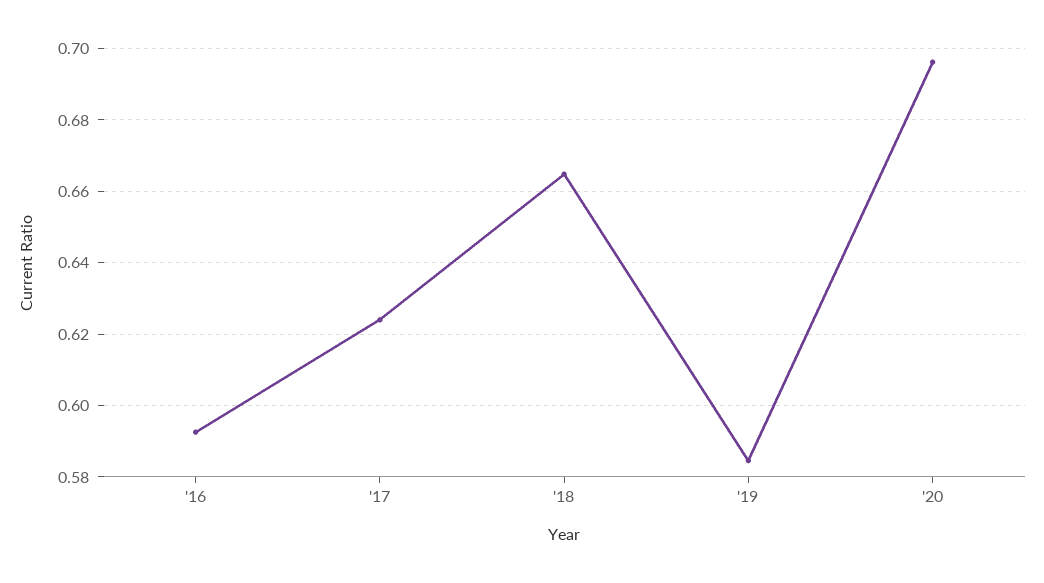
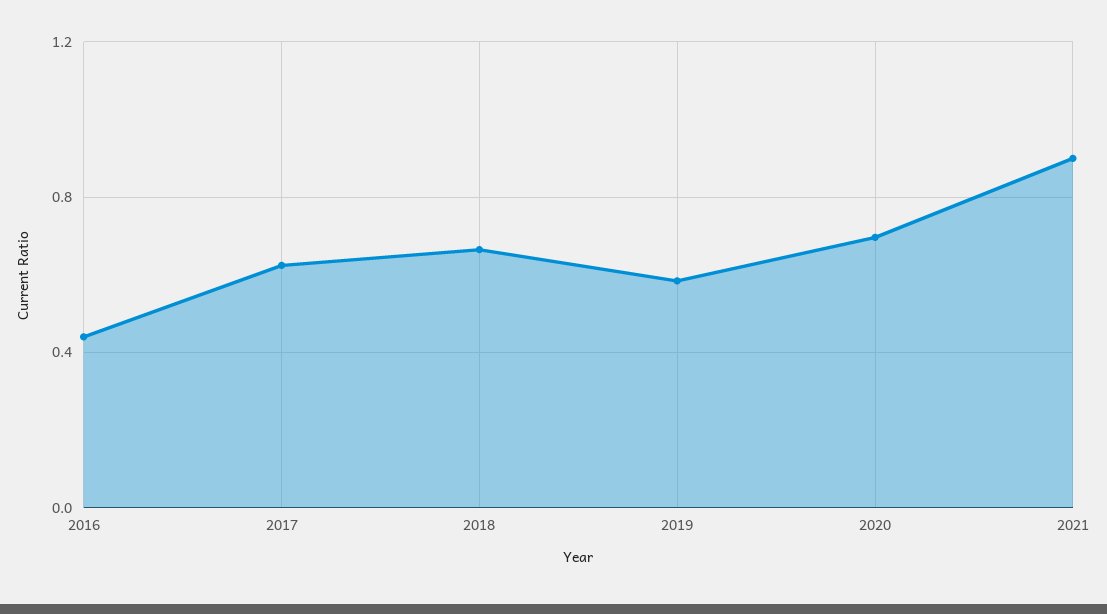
'16: 0.592 -> 0.45
2021: none -> 0.9

